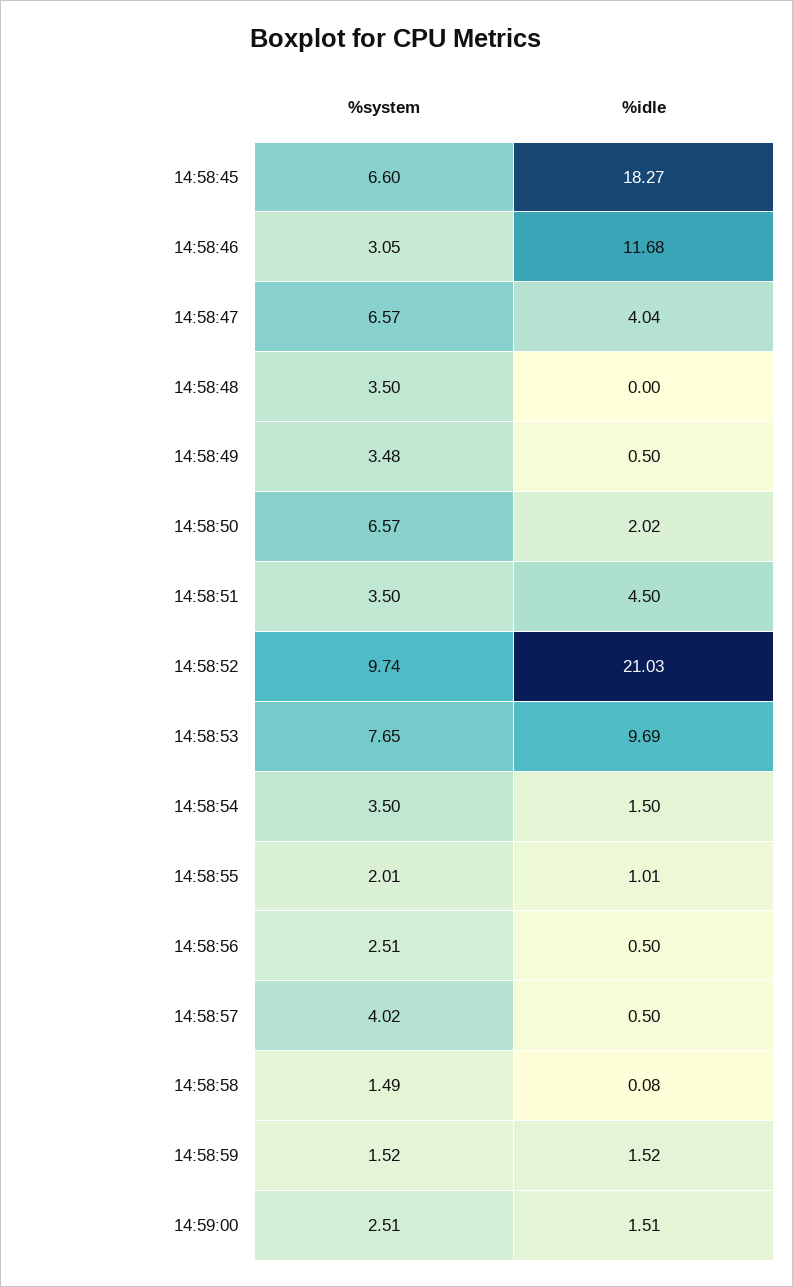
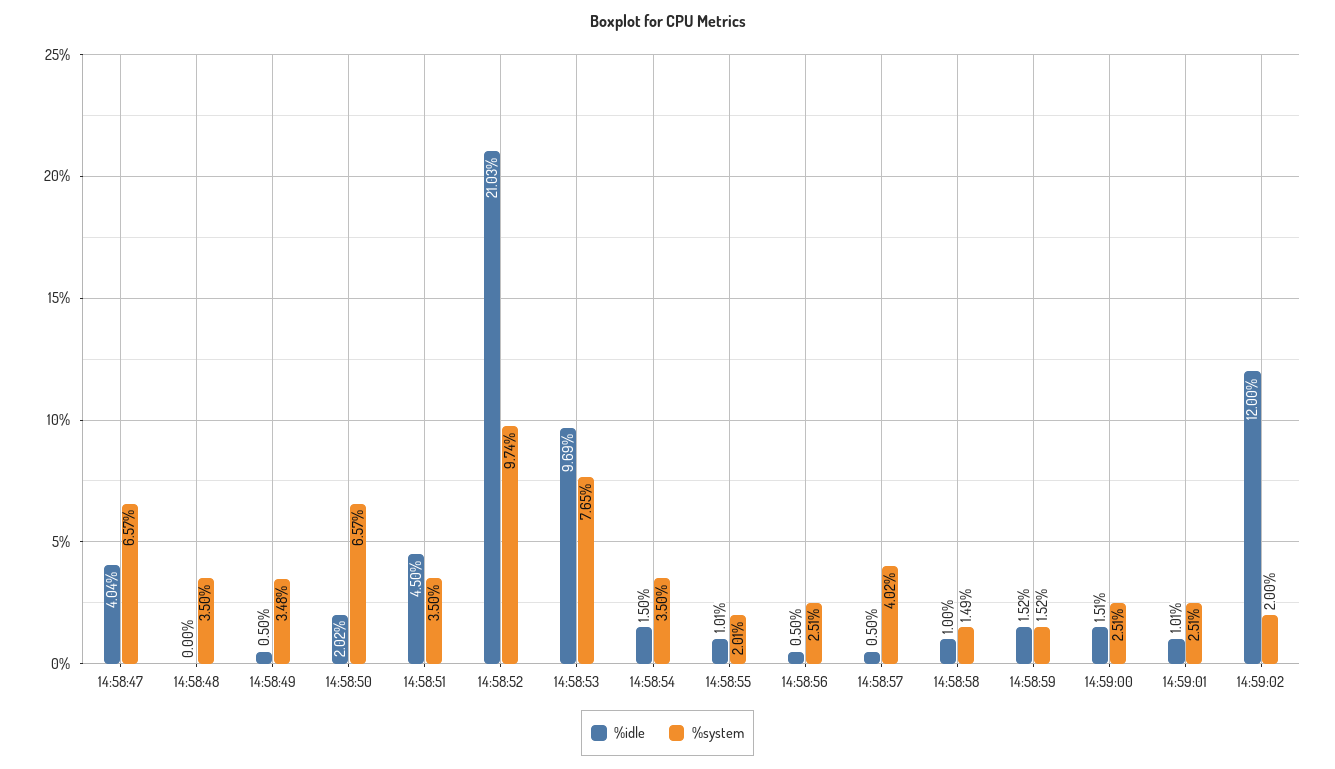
%system, 14:58:45: 6.6 -> none
%idle, 14:58:45: 18.27 -> none
%system, 14:58:46: 3.05 -> none
%idle, 14:58:46: 11.68 -> none
%idle, 14:58:58: 0.08 -> 1
%idle, 14:59:01: none -> 1.01
%system, 14:59:01: none -> 2.51
%idle, 14:59:02: none -> 12
%system, 14:59:02: none -> 2

